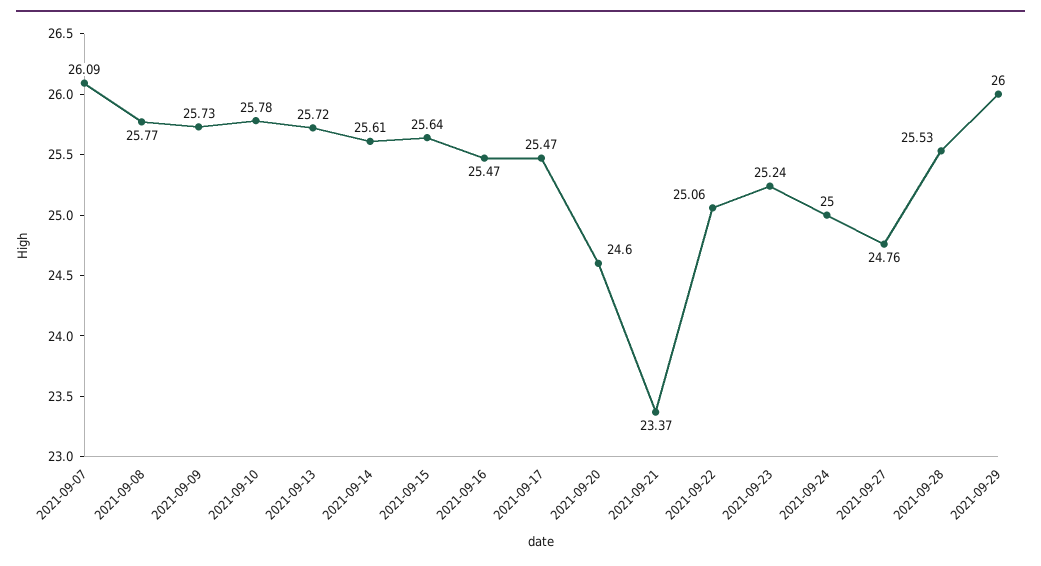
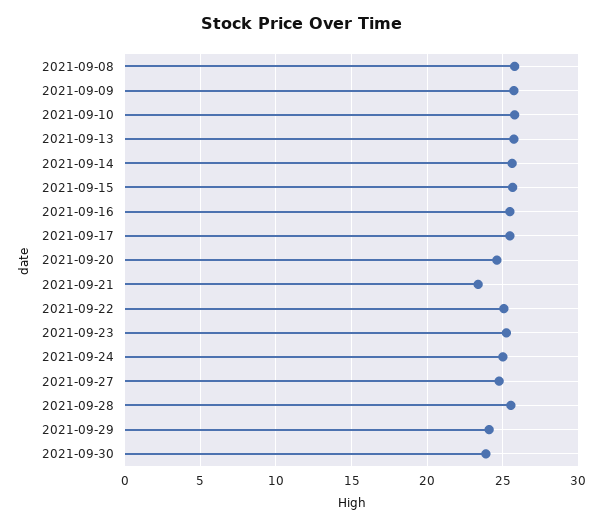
2021-09-07: 26.09 -> none
2021-09-29: 26 -> 24
2021-09-30: none -> 24

